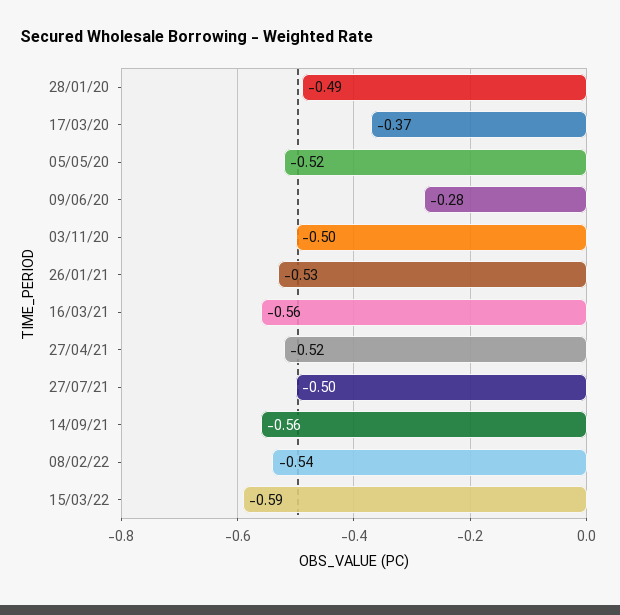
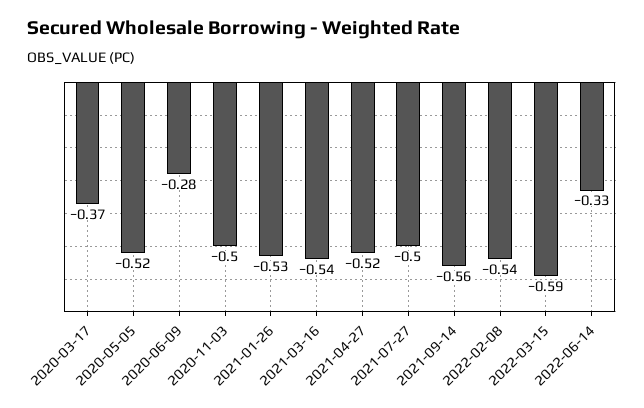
28/01/20: -0.49 -> none
16/03/21: -0.56 -> -0.54
2022-06-14: none -> -0.33

